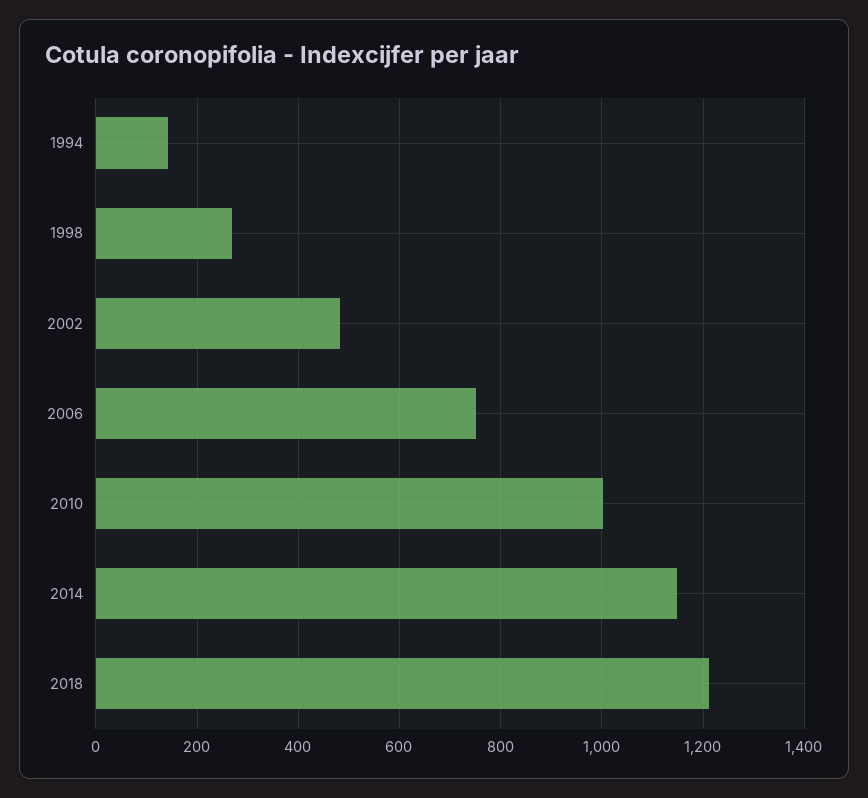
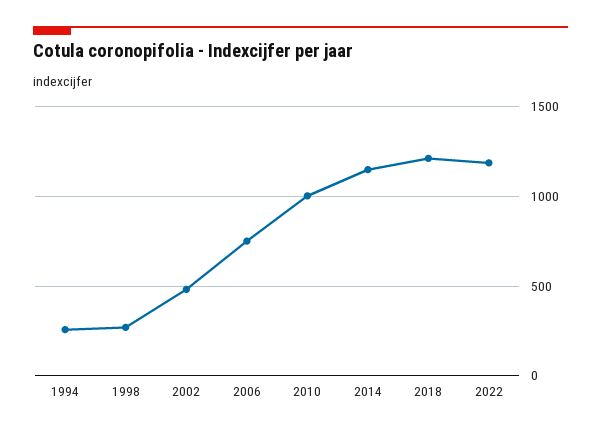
1994: 140 -> 250
2022: none -> 1200

